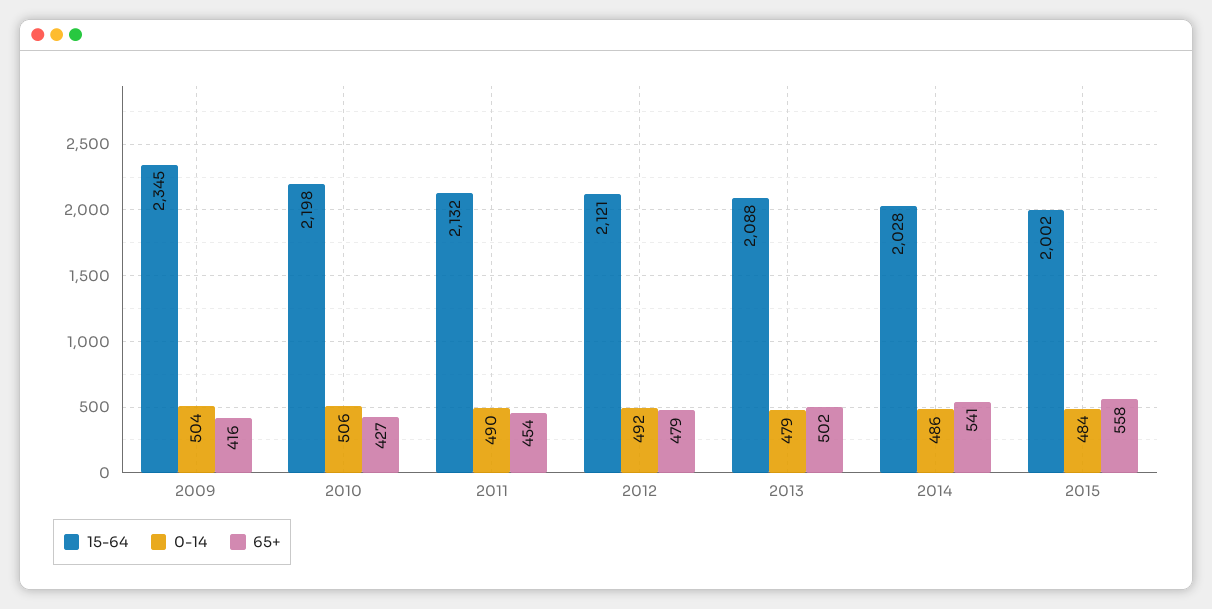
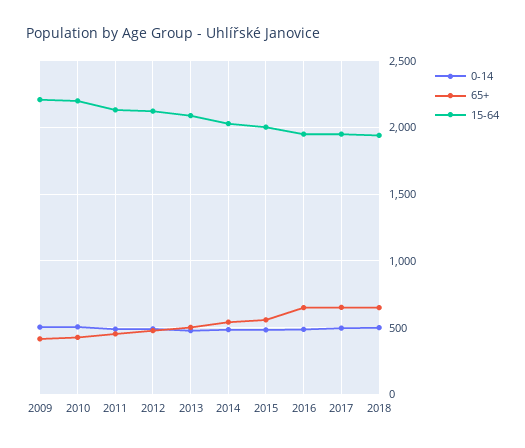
15-64, 2009: 2345 -> 2200
0-14, 2016: none -> 500
65+, 2016: none -> 650
15-64, 2016: none -> 1950
0-14, 2017: none -> 500
65+, 2017: none -> 650
15-64, 2017: none -> 1950
0-14, 2018: none -> 500
65+, 2018: none -> 650
15-64, 2018: none -> 1950

